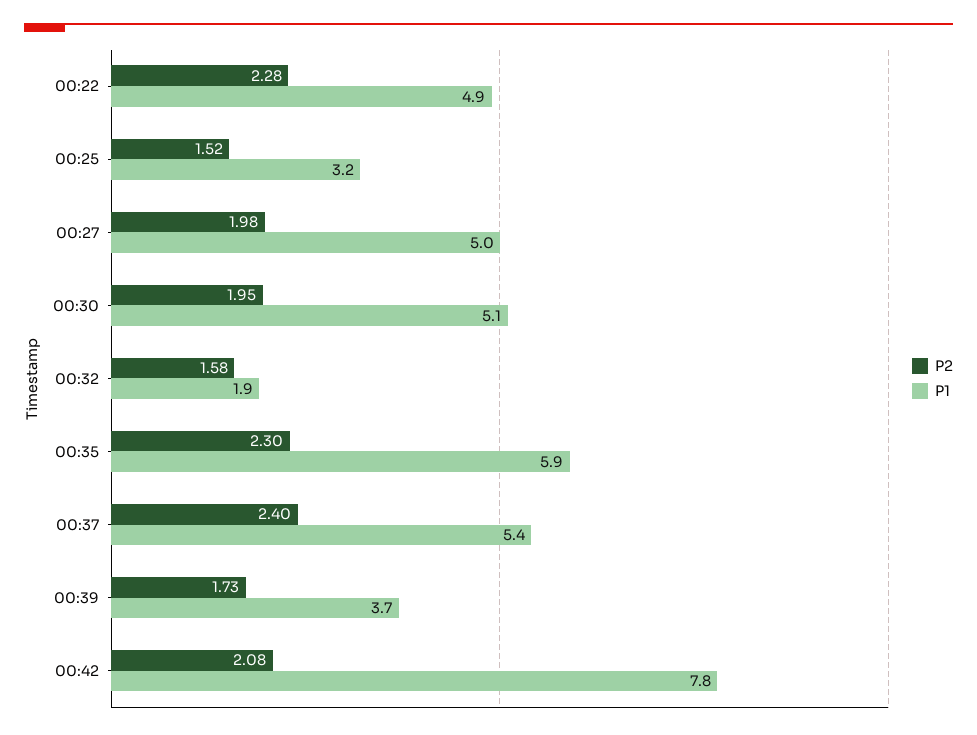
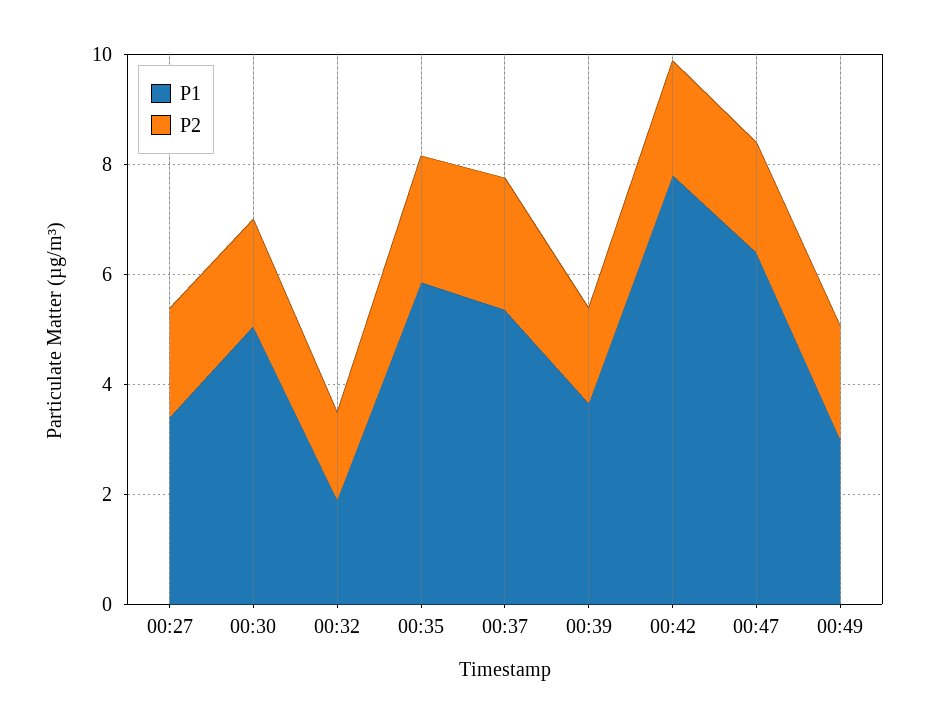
P2, 00:22: 2.28 -> none
P1, 00:22: 4.9 -> none
P2, 00:25: 1.52 -> none
P1, 00:25: 3.2 -> none
P1, 00:27: 5 -> 3.5
P1, 00:47: none -> 6.5
P2, 00:47: none -> 2
P1, 00:49: none -> 3
P2, 00:49: none -> 2

